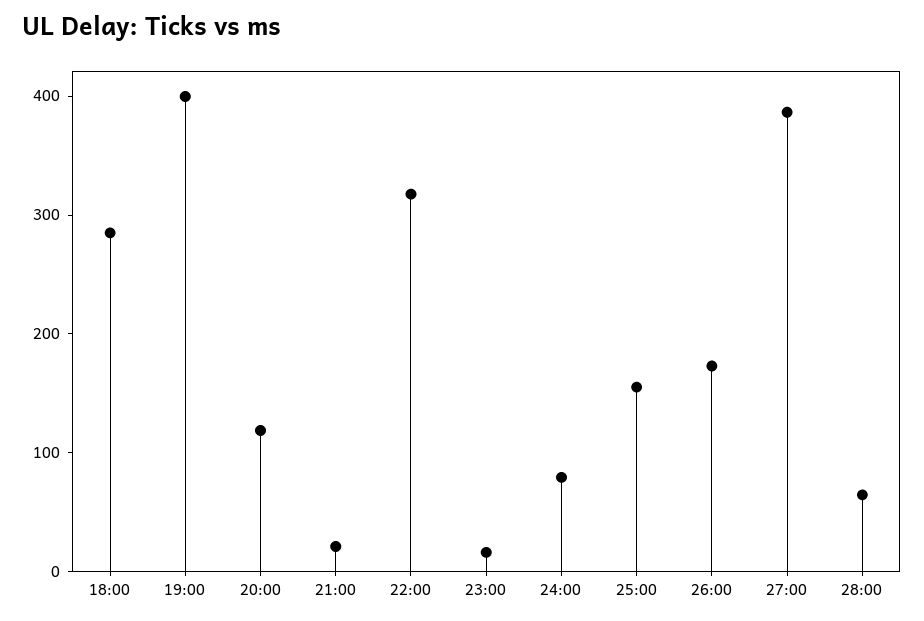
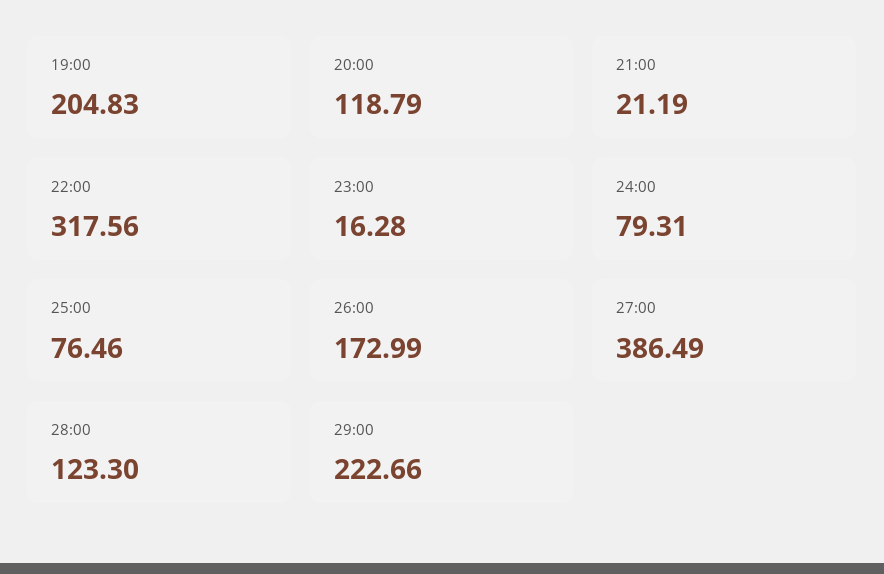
18:00: 280 -> none
19:00: 400 -> 204.83
25:00: 160 -> 76.46
28:00: 60 -> 123.3
29:00: none -> 222.66

